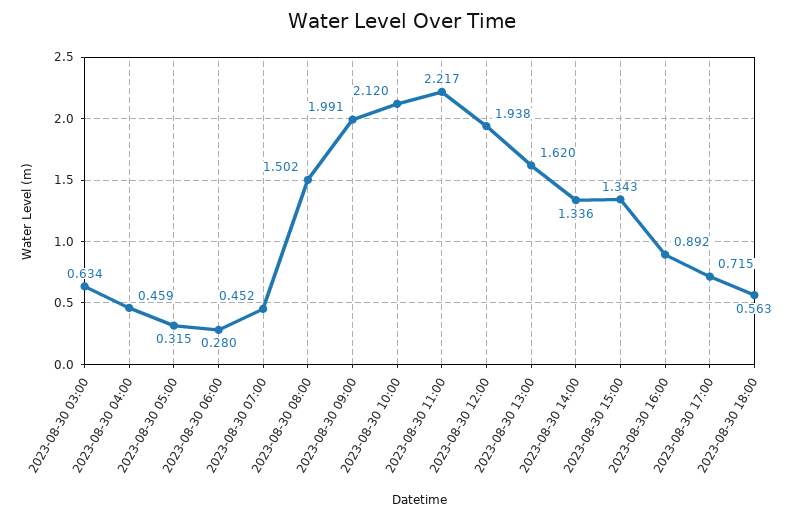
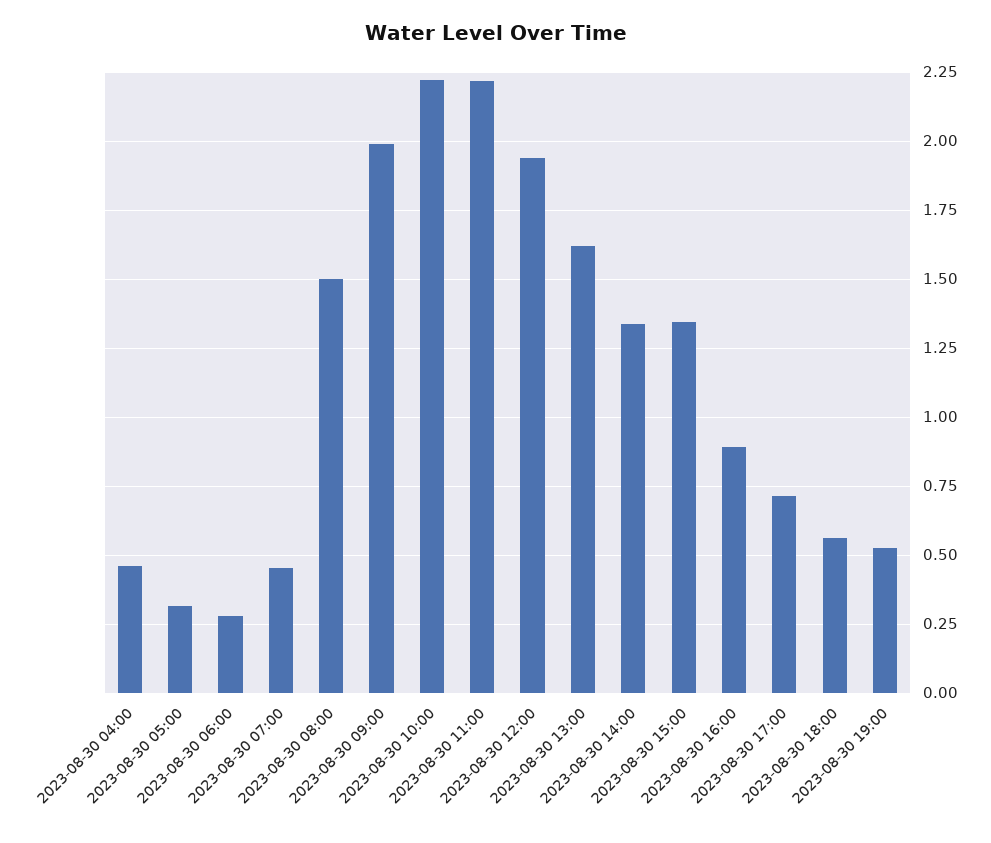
2023-08-30 03:00: 0.634 -> none
2023-08-30 10:00: 2.12 -> 2.225
2023-08-30 19:00: none -> 0.525

